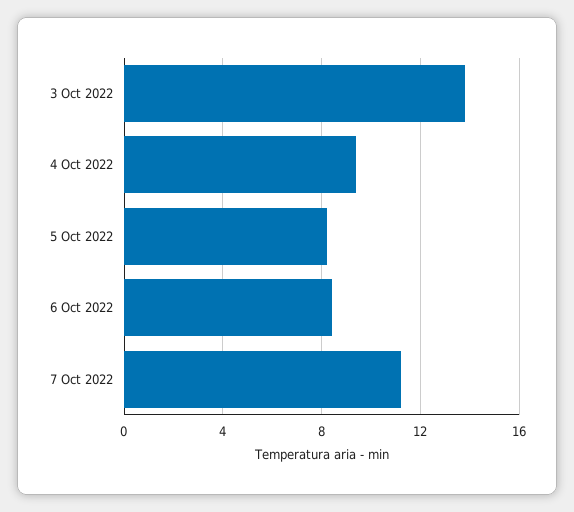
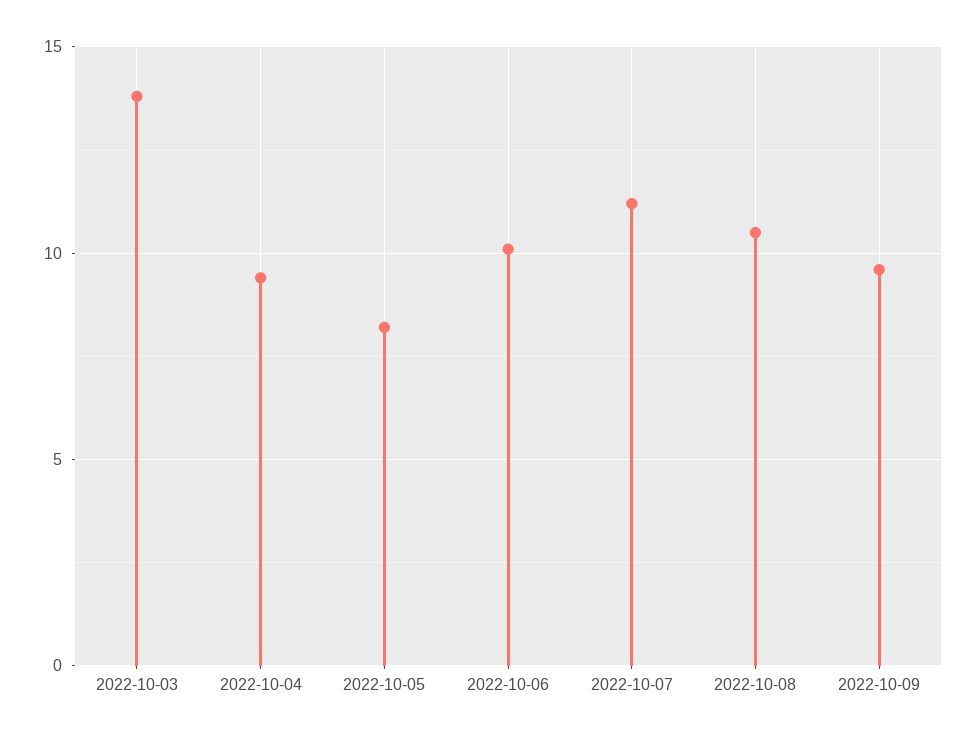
6 Oct 2022: 8.5 -> 10
2022-10-08: none -> 10.5
2022-10-09: none -> 9.5

